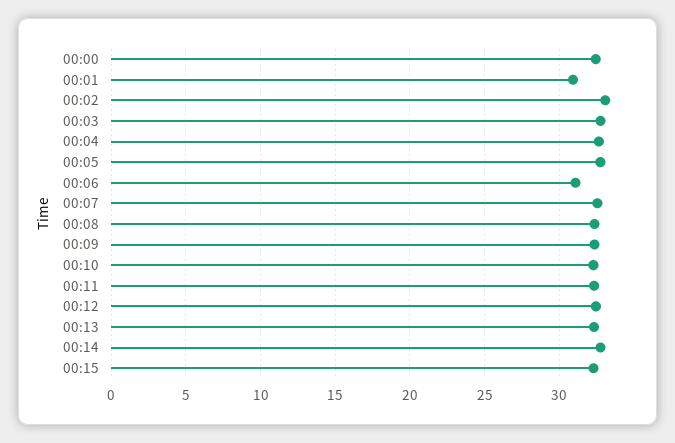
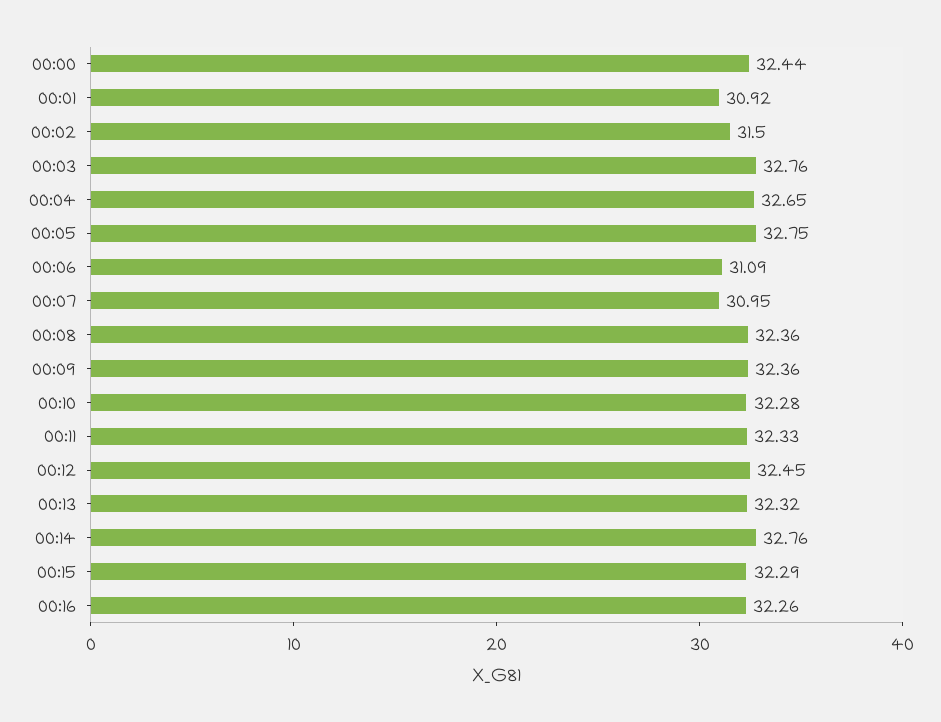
00:02: 33 -> 31.5
00:07: 32.5 -> 30.95
00:16: none -> 32.26

